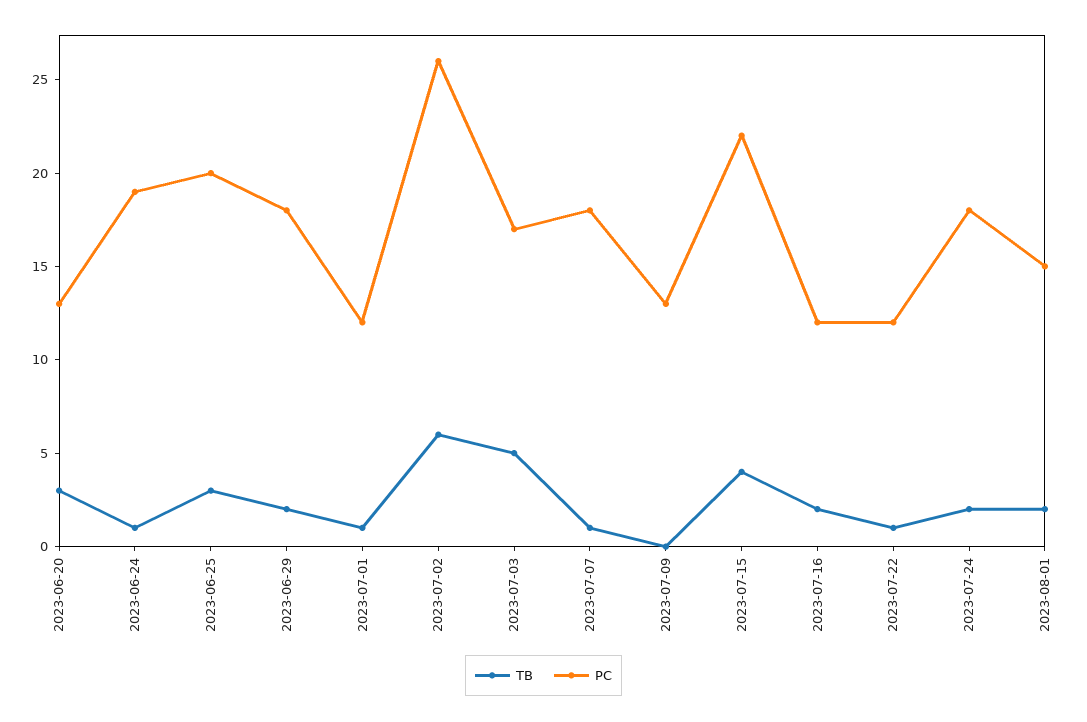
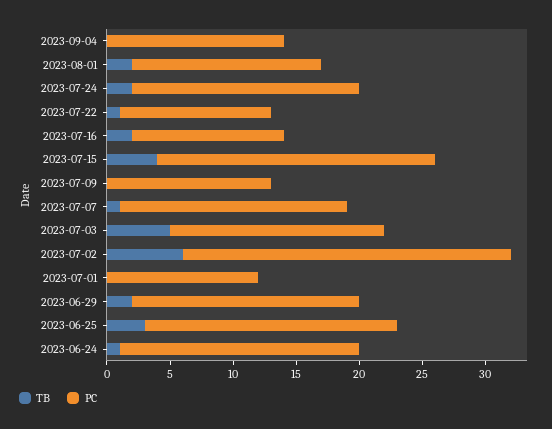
TB, 2023-06-20: 3 -> none
PC, 2023-06-20: 13 -> none
TB, 2023-07-01: 1 -> 0
TB, 2023-09-04: none -> 0
PC, 2023-09-04: none -> 14

